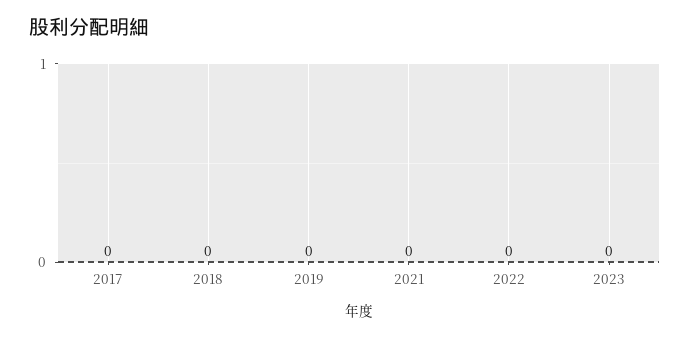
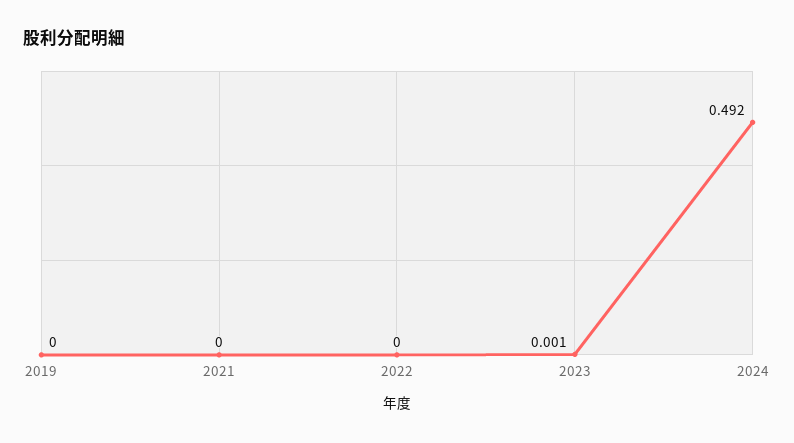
2017: 0 -> none
2018: 0 -> none
2023: 0 -> 0.001
2024: none -> 0.492

